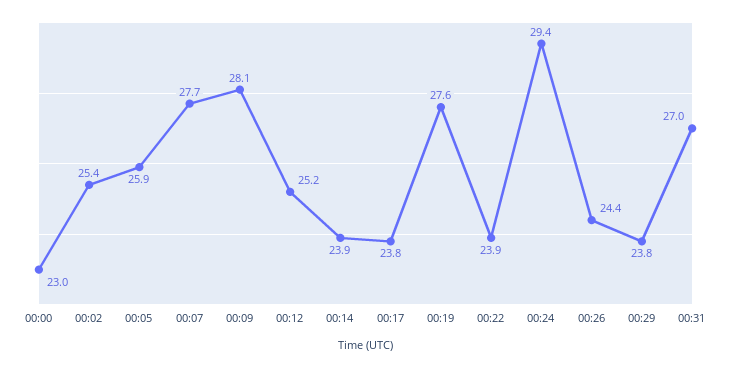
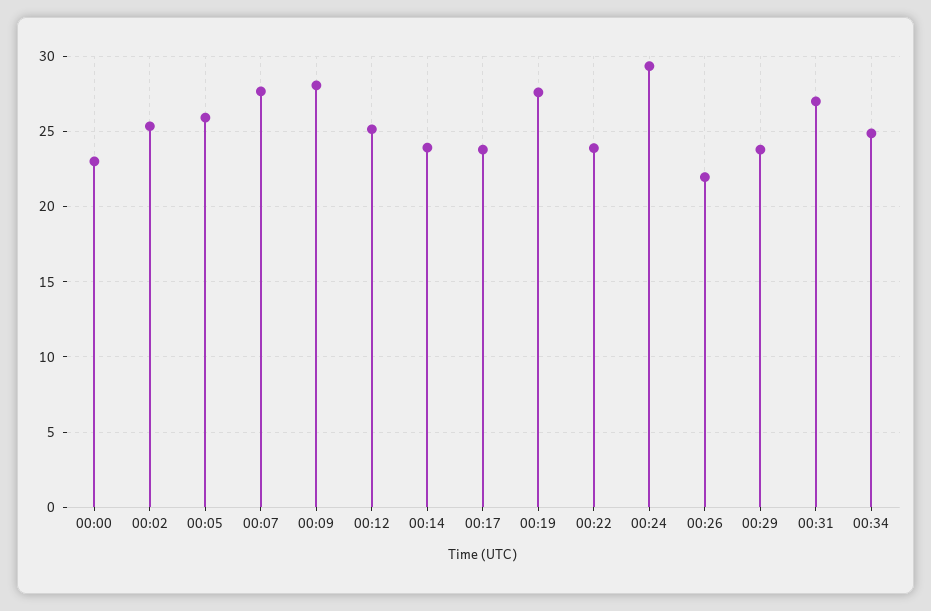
00:26: 24.4 -> 22
00:34: none -> 25

